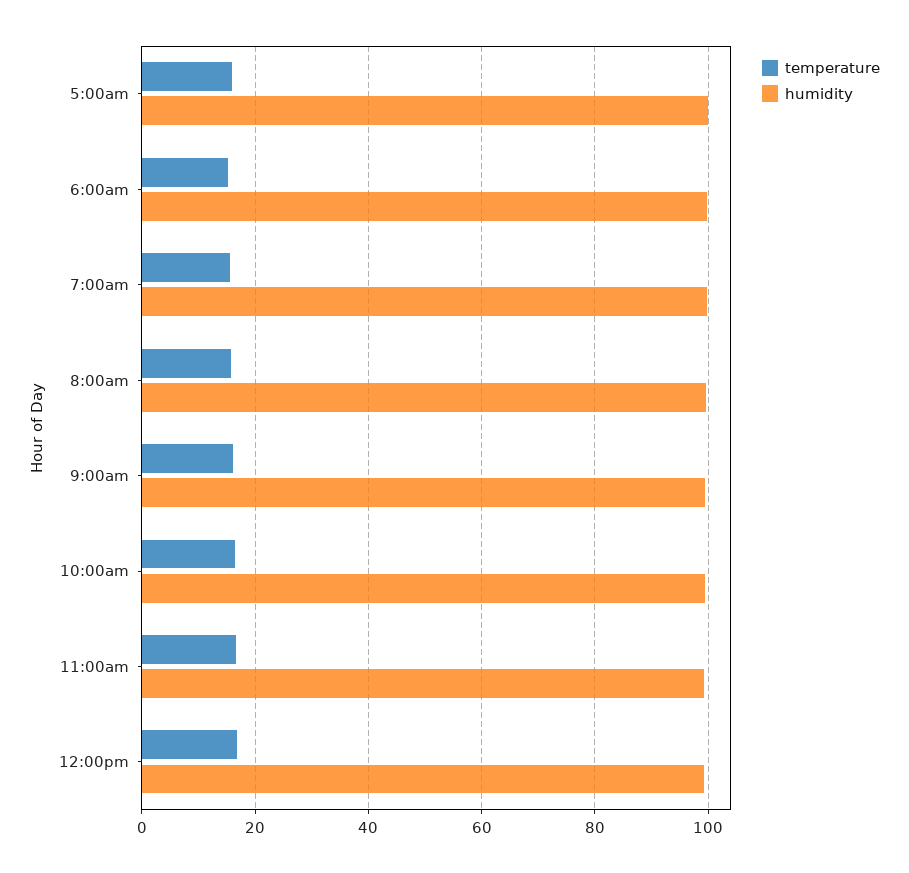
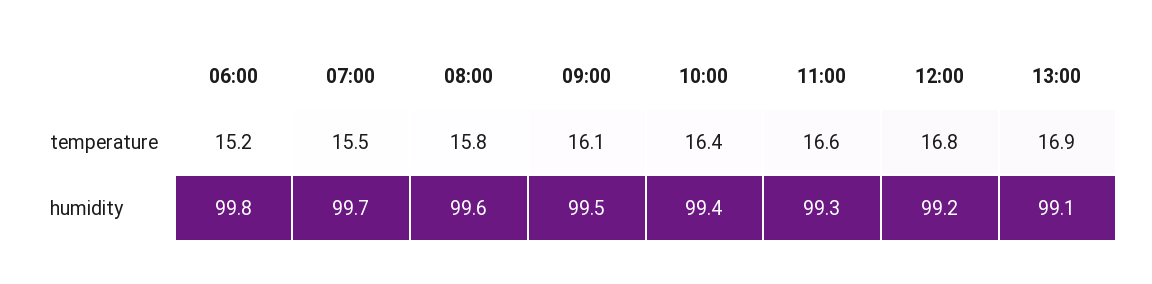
temperature, 5:00am: 16 -> none
humidity, 5:00am: 100 -> none
temperature, 13:00: none -> 16.9
humidity, 13:00: none -> 99.1

